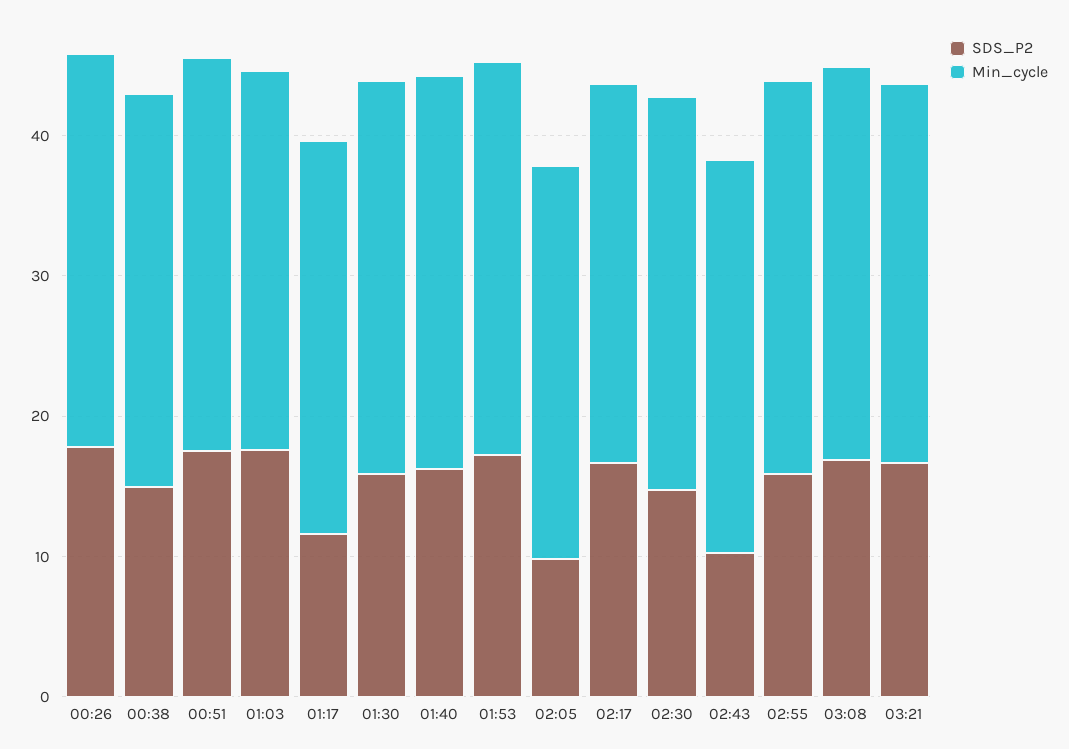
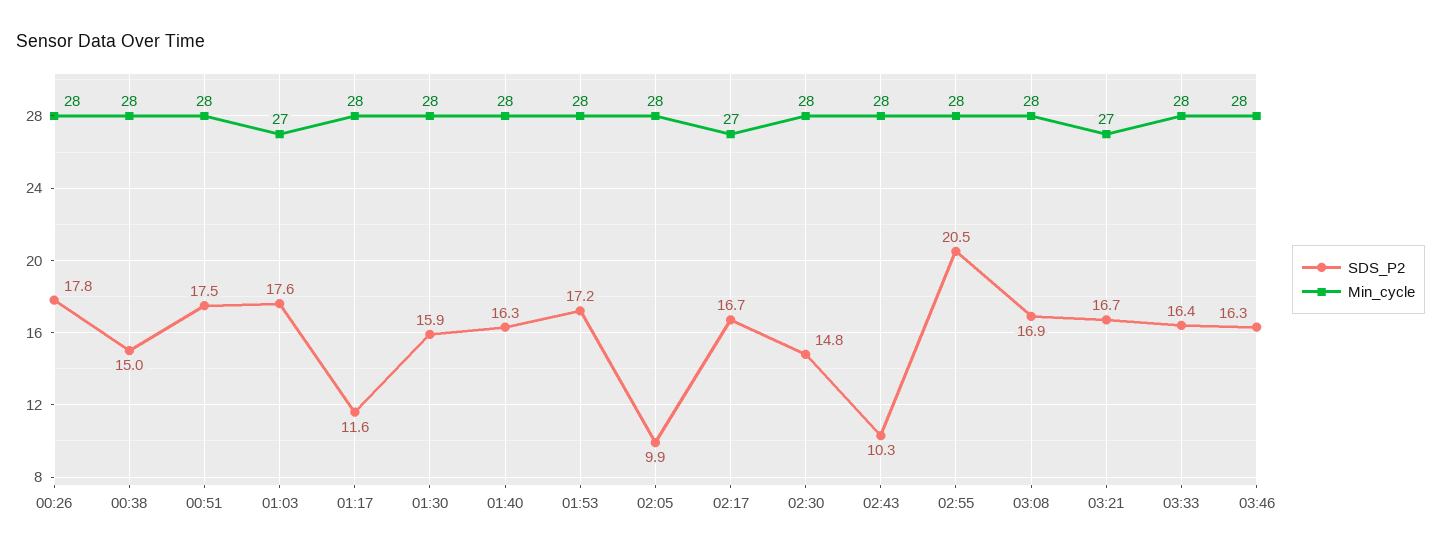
SDS_P2, 02:55: 16 -> 20.5
SDS_P2, 03:33: none -> 16.4
Min_cycle, 03:33: none -> 28
SDS_P2, 03:46: none -> 16.3
Min_cycle, 03:46: none -> 28

